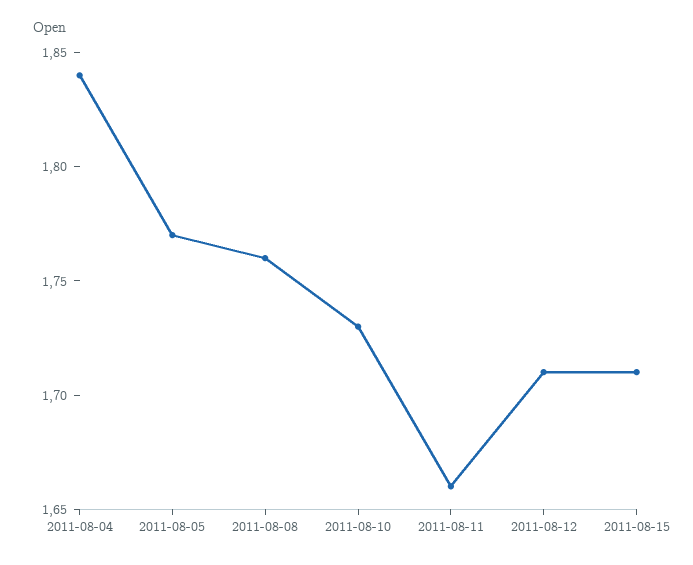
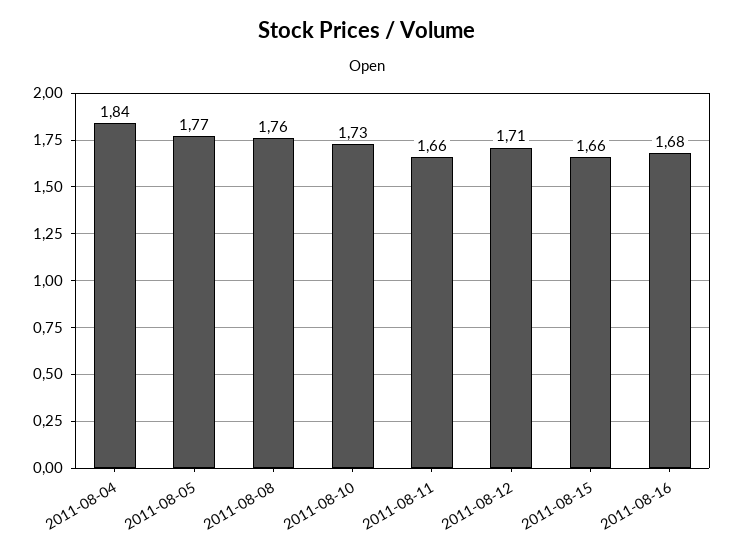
2011-08-15: 1.71 -> 1.66
2011-08-16: none -> 1.68

